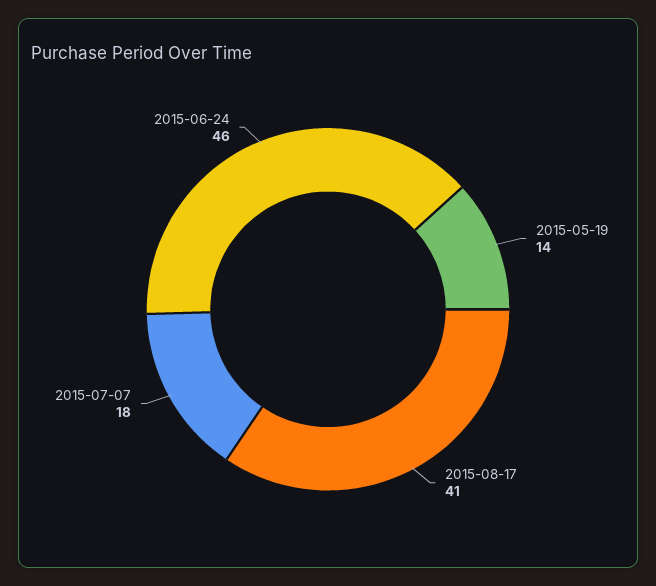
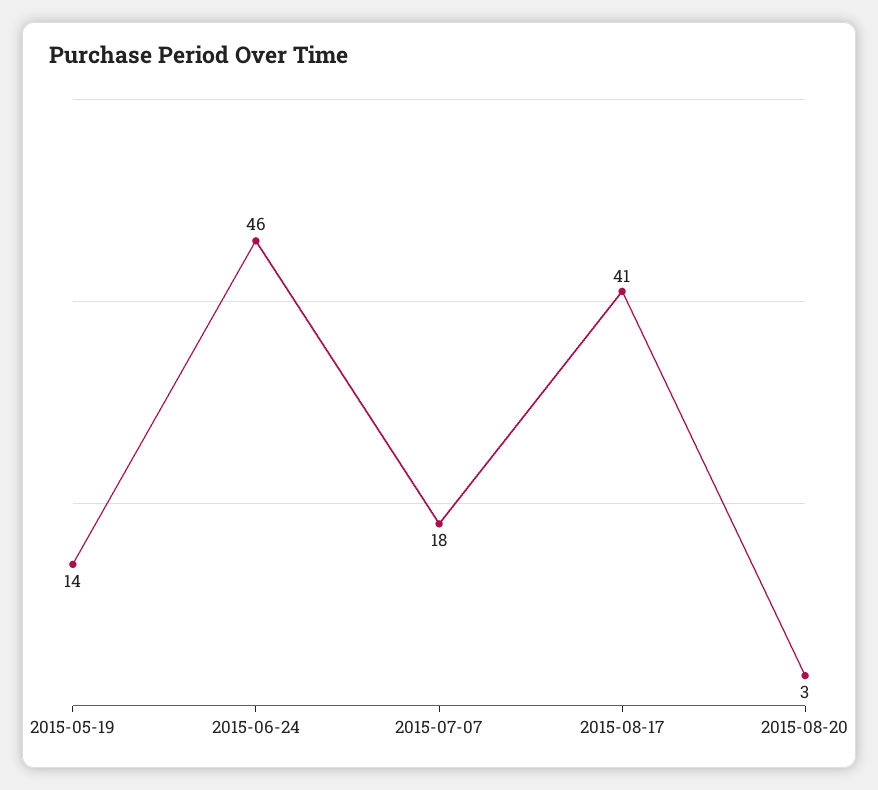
2015-08-20: none -> 3

